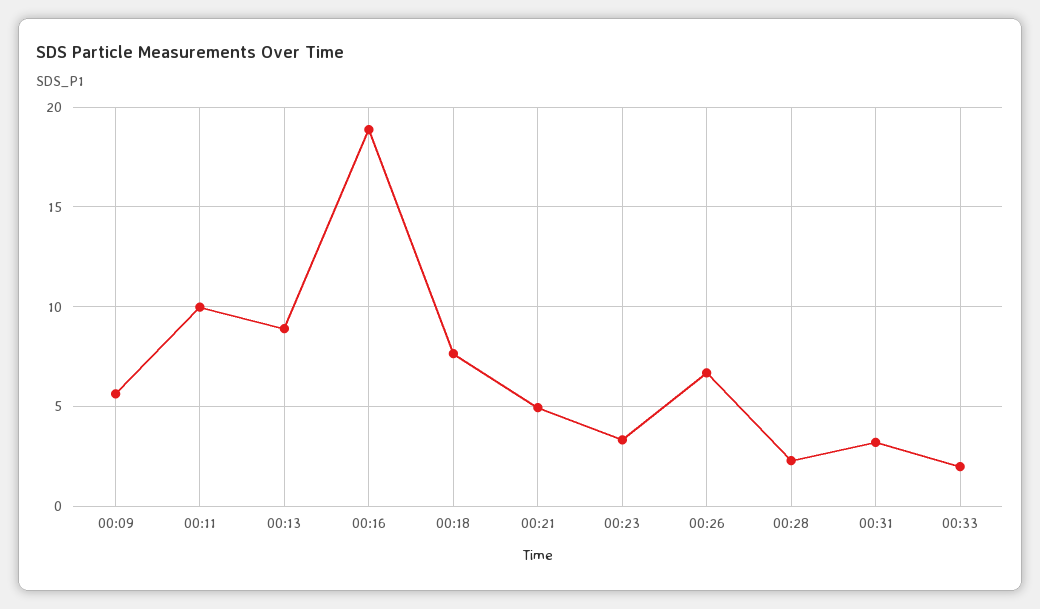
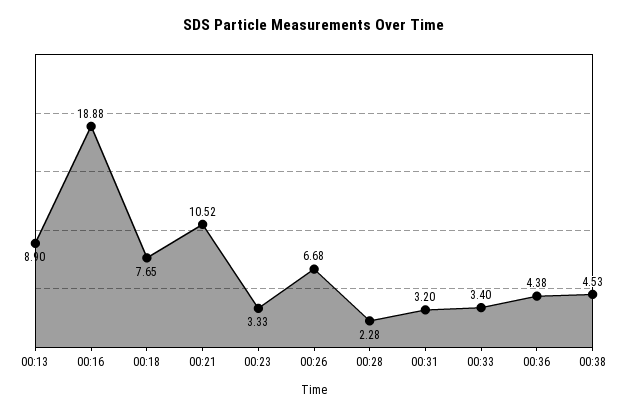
00:09: 5.5 -> none
00:11: 10 -> none
00:21: 5 -> 10.52
00:33: 2 -> 3.4
00:36: none -> 4.38
00:38: none -> 4.53

